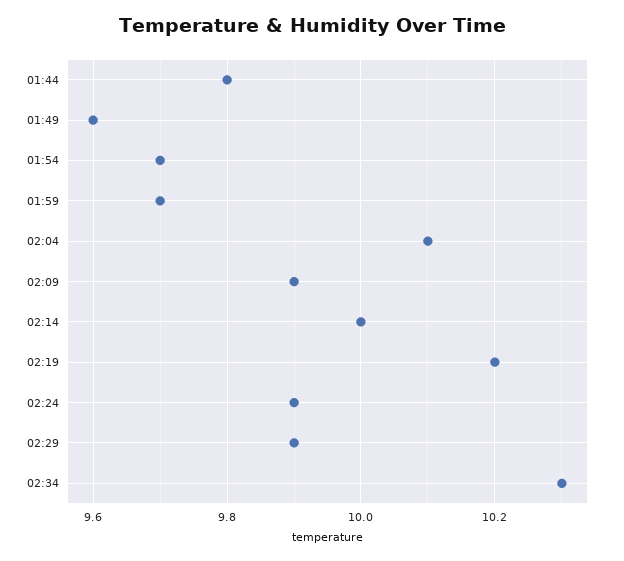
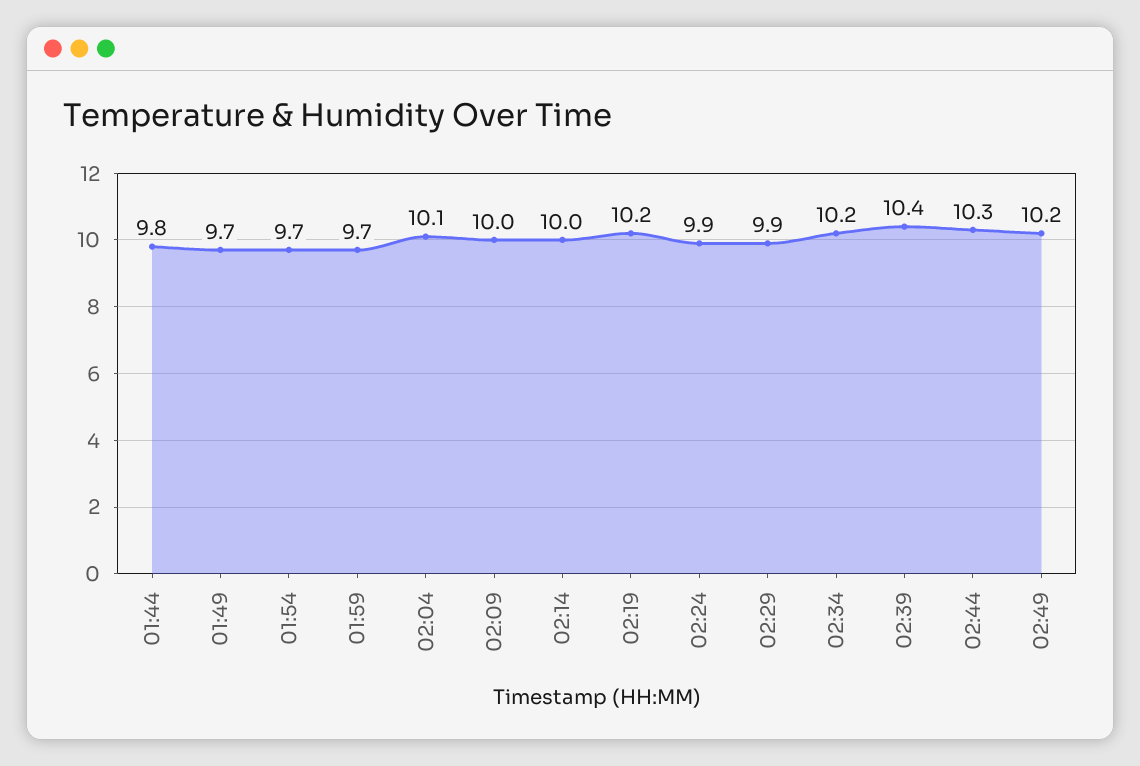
01:49: 9.6 -> 9.7
02:09: 9.9 -> 10
02:34: 10.3 -> 10.2
02:39: none -> 10.4
02:44: none -> 10.3
02:49: none -> 10.2

